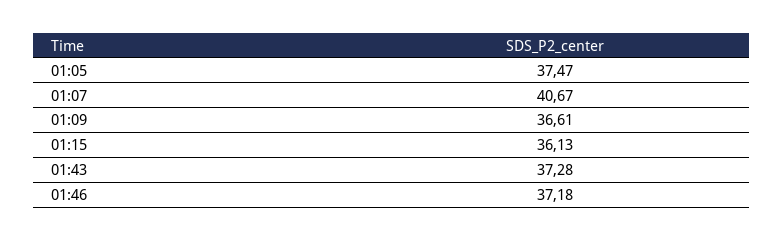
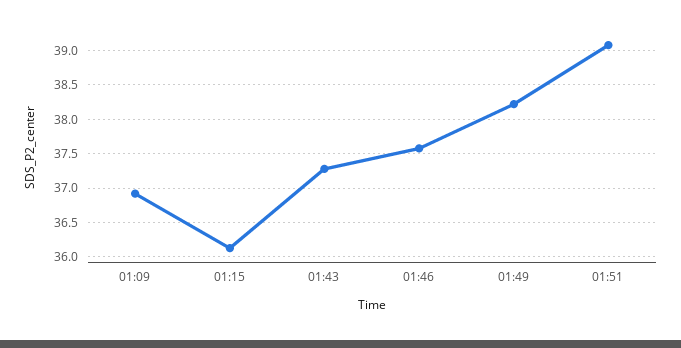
01:05: 37.47 -> none
01:07: 40.67 -> none
01:09: 36.61 -> 36.9
01:46: 37.18 -> 37.6
01:49: none -> 38.2
01:51: none -> 39.1

